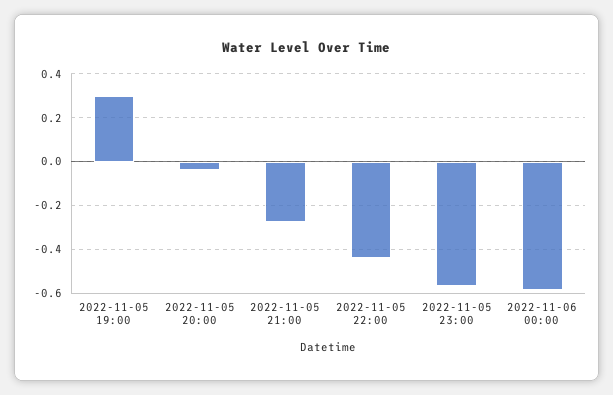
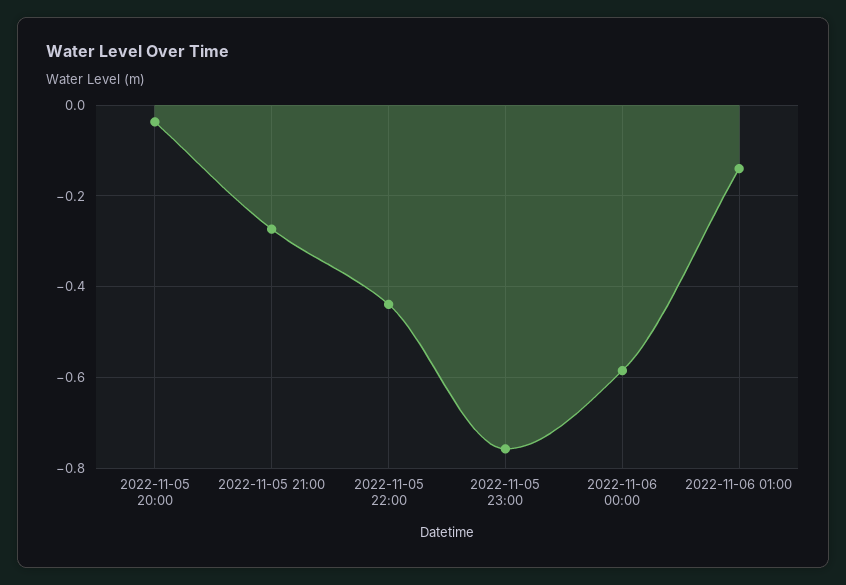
2022-11-05 19:00: 0.3 -> none
2022-11-05 23:00: -0.55 -> -0.76
2022-11-06 01:00: none -> -0.14

